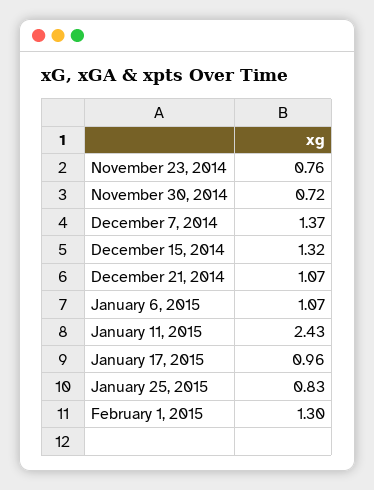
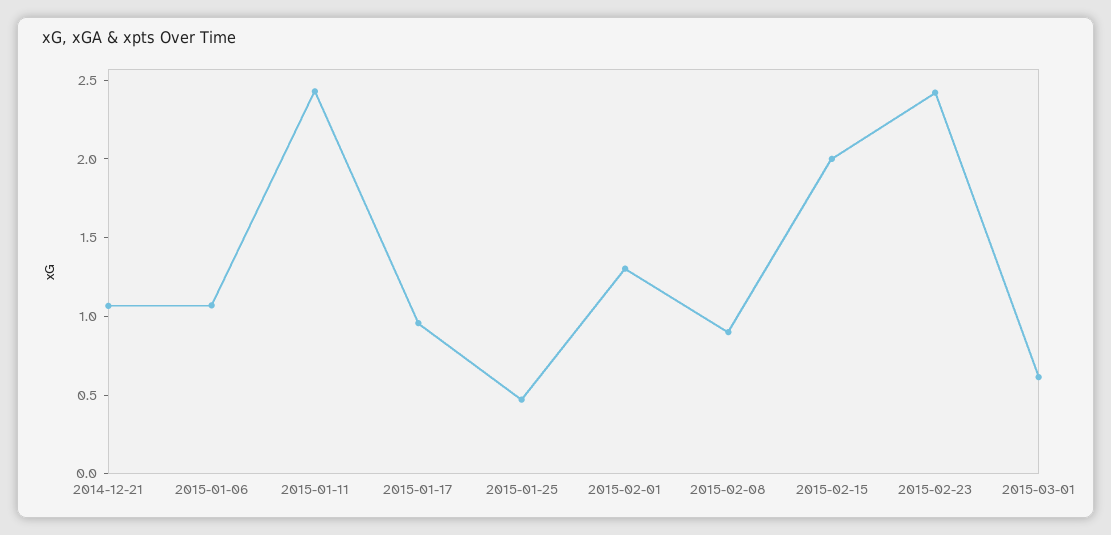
November 23, 2014: 0.76 -> none
November 30, 2014: 0.72 -> none
December 7, 2014: 1.37 -> none
December 15, 2014: 1.32 -> none
January 25, 2015: 0.83 -> 0.5
2015-02-08: none -> 0.9
2015-02-15: none -> 2
2015-02-23: none -> 2.4
2015-03-01: none -> 0.6

